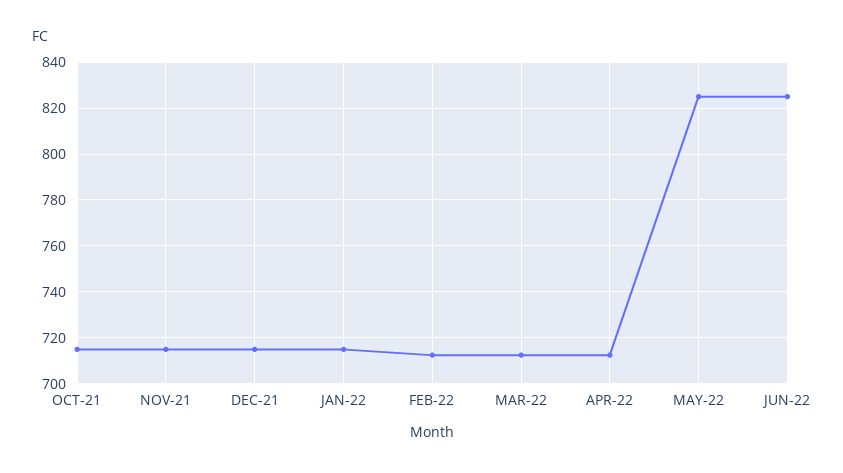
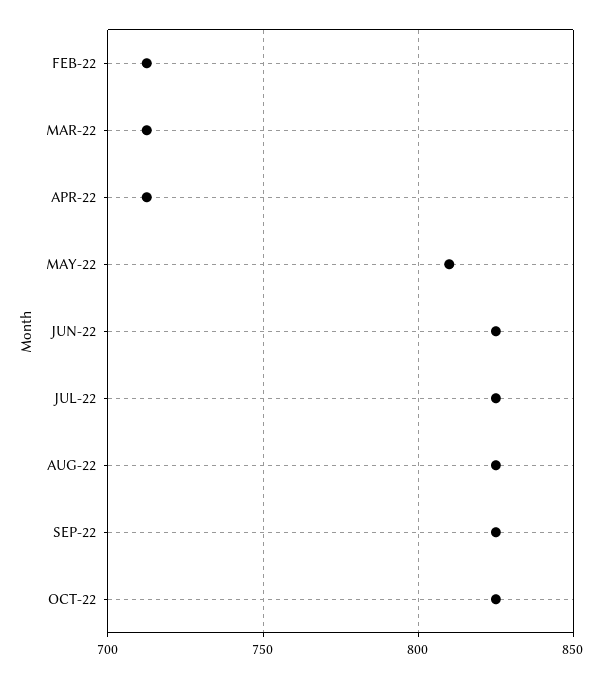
OCT-21: 715 -> none
NOV-21: 715 -> none
DEC-21: 715 -> none
JAN-22: 715 -> none
MAY-22: 825 -> 810
JUL-22: none -> 825
AUG-22: none -> 825
SEP-22: none -> 825
OCT-22: none -> 825

